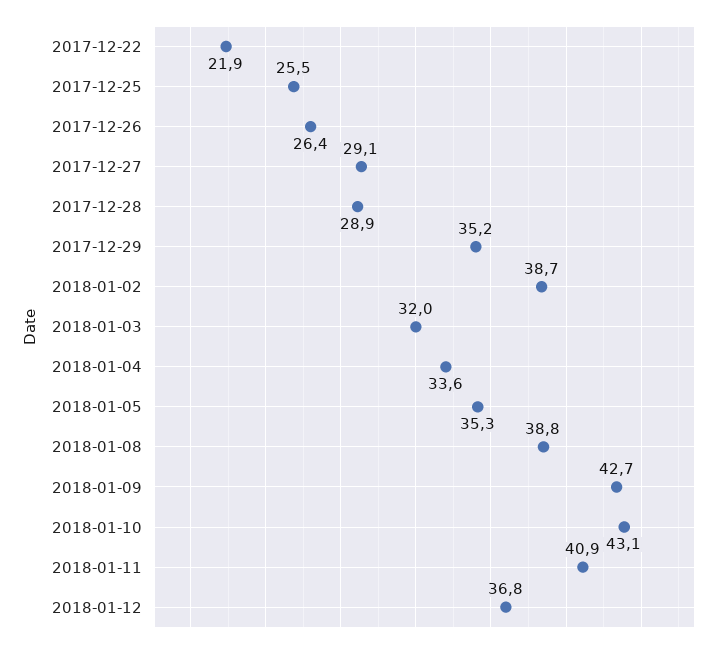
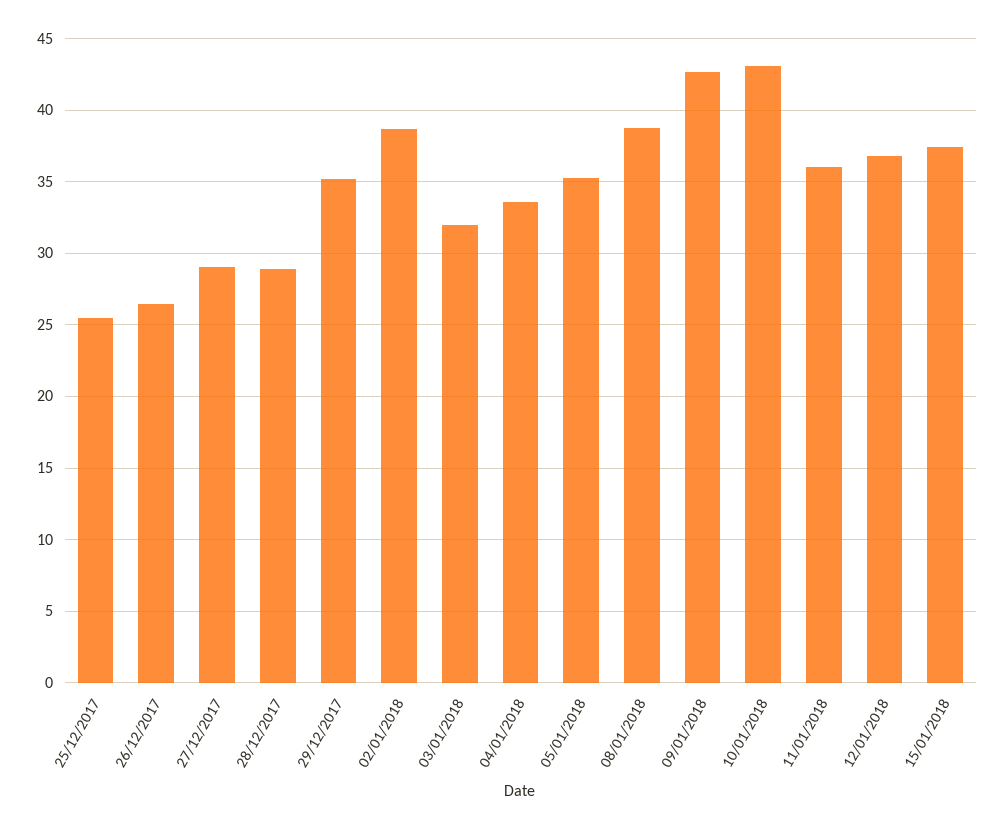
2017-12-22: 21.9 -> none
2018-01-11: 40.9 -> 36
15/01/2018: none -> 37.5

